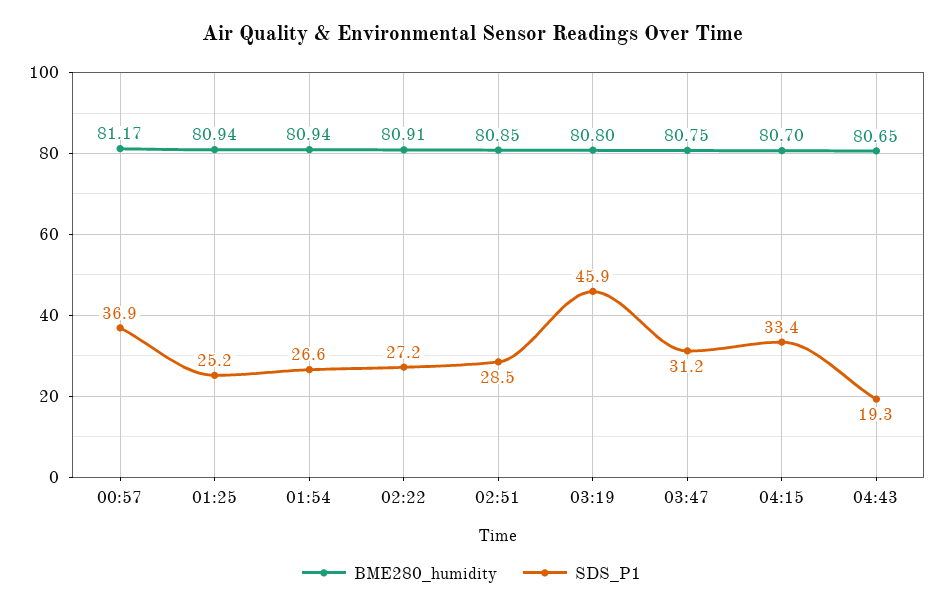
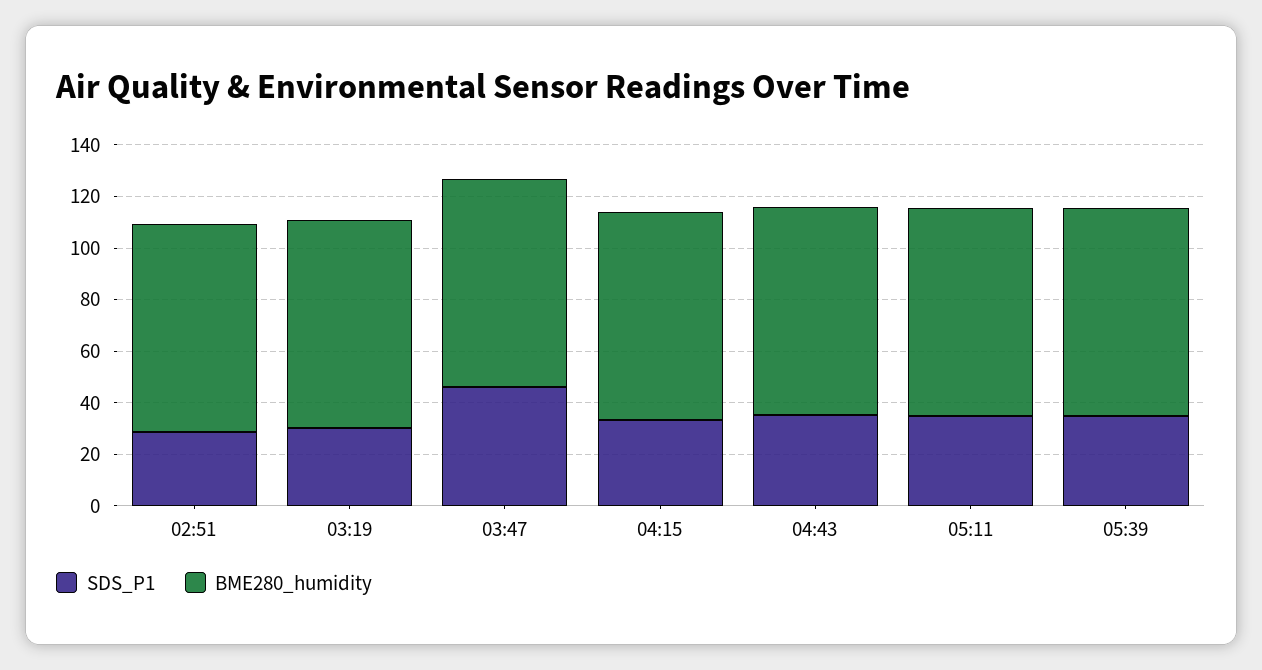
BME280_humidity, 00:57: 81.17 -> none
SDS_P1, 00:57: 36.9 -> none
BME280_humidity, 01:25: 80.94 -> none
SDS_P1, 01:25: 25.2 -> none
BME280_humidity, 01:54: 80.94 -> none
SDS_P1, 01:54: 26.6 -> none
BME280_humidity, 02:22: 80.91 -> none
SDS_P1, 02:22: 27.2 -> none
SDS_P1, 03:19: 45.9 -> 30
SDS_P1, 03:47: 31.2 -> 45
SDS_P1, 04:43: 19.3 -> 35
SDS_P1, 05:11: none -> 35
BME280_humidity, 05:11: none -> 80
SDS_P1, 05:39: none -> 35
BME280_humidity, 05:39: none -> 80

